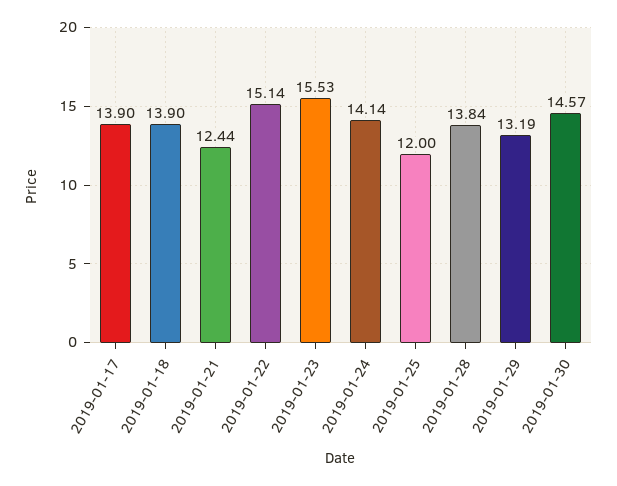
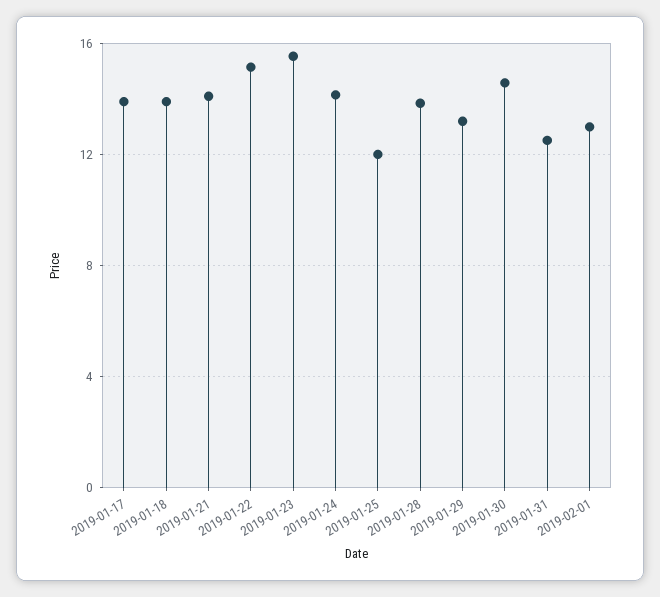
2019-01-21: 12.44 -> 14
2019-01-31: none -> 12.5
2019-02-01: none -> 13

